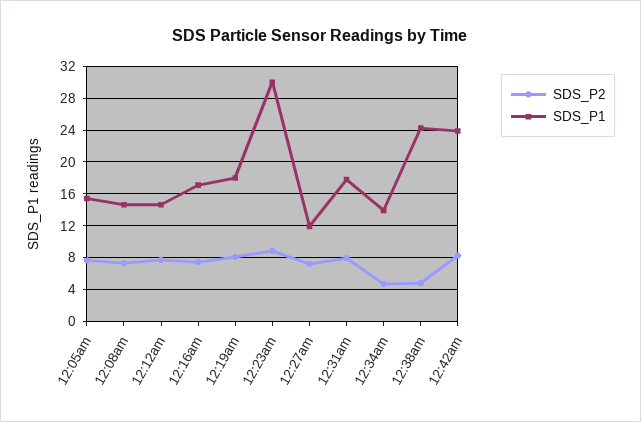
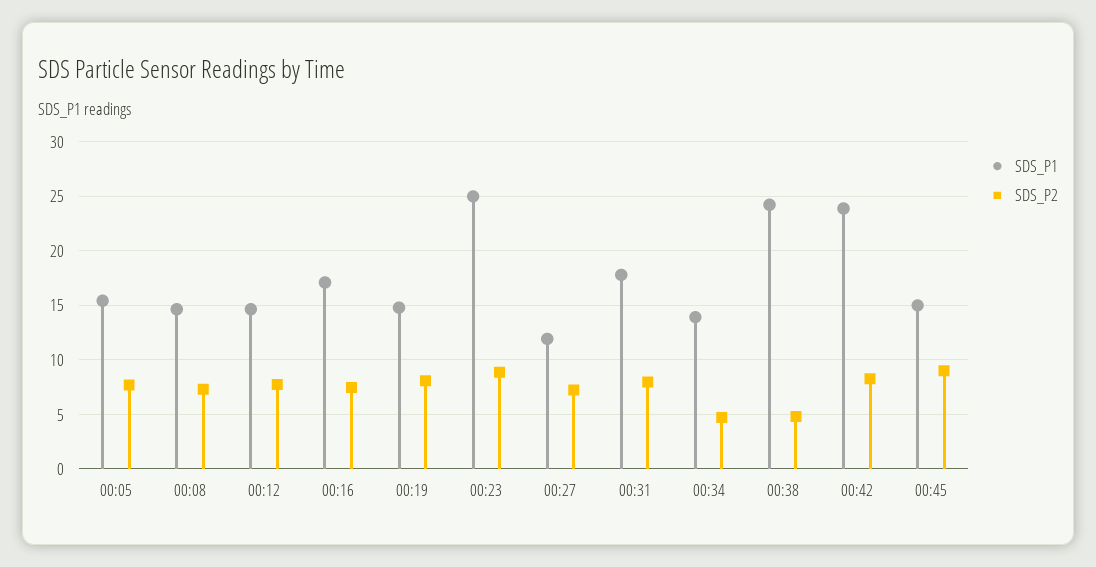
SDS_P1, 12:19am: 18 -> 15
SDS_P1, 12:23am: 30 -> 25
SDS_P1, 00:45: none -> 15
SDS_P2, 00:45: none -> 9

